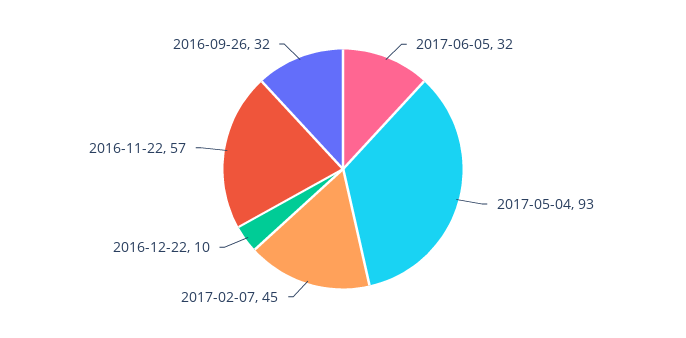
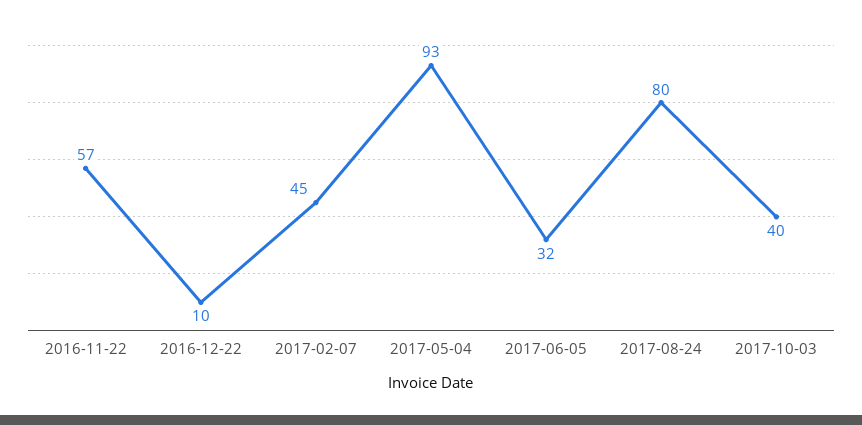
2016-09-26: 32 -> none
2017-08-24: none -> 80
2017-10-03: none -> 40

